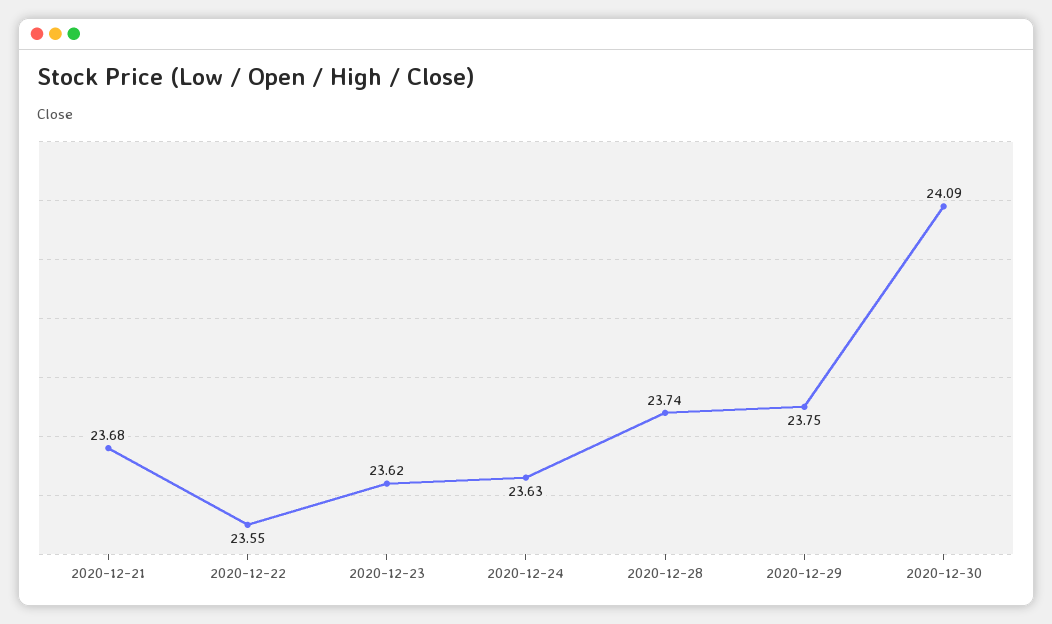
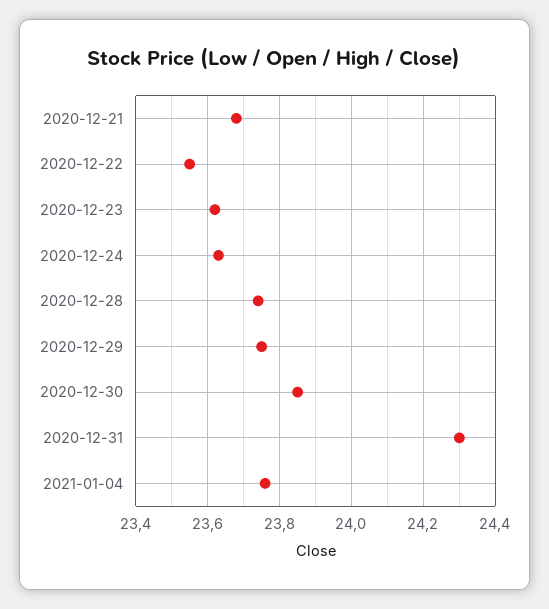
2020-12-30: 24.09 -> 23.85
2020-12-31: none -> 24.3
2021-01-04: none -> 23.75

